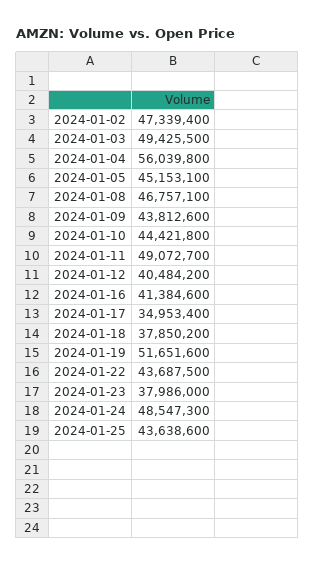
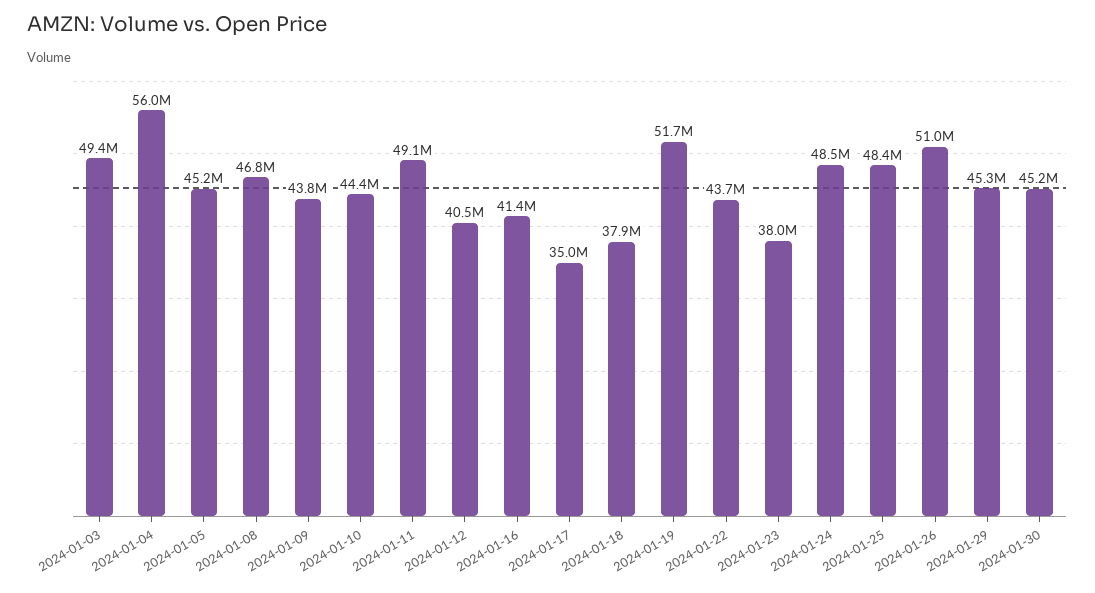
2024-01-02: 47339400 -> none
2024-01-25: 43638600 -> 48400000
2024-01-26: none -> 51000000
2024-01-29: none -> 45300000
2024-01-30: none -> 45200000

